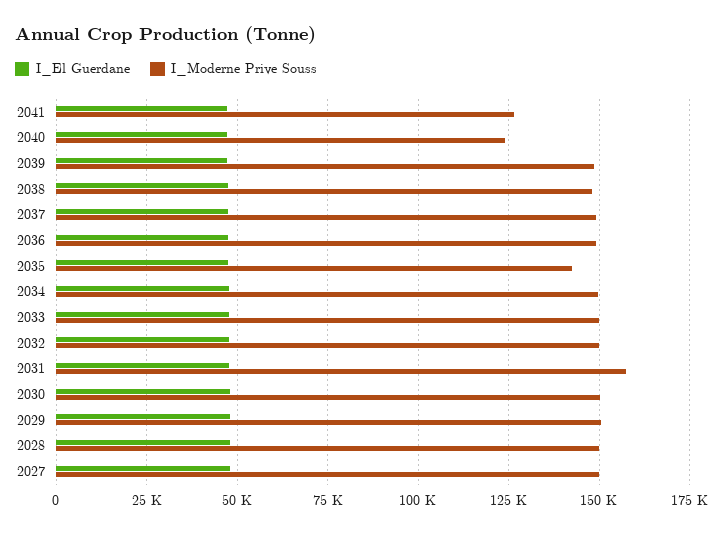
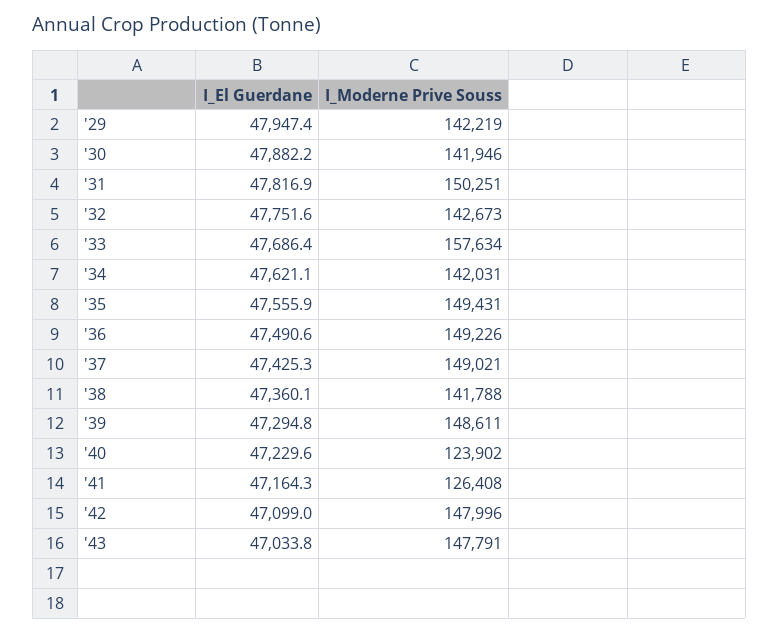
I_Moderne Prive Souss, 2038: 147500 -> 141788
I_Moderne Prive Souss, 2035: 142500 -> 149431
I_Moderne Prive Souss, 2034: 150000 -> 142031
I_Moderne Prive Souss, 2033: 150000 -> 157634
I_Moderne Prive Souss, 2032: 150000 -> 142673
I_Moderne Prive Souss, 2031: 157500 -> 150251
I_Moderne Prive Souss, 2030: 150000 -> 141946
I_Moderne Prive Souss, 2029: 150000 -> 142219
I_El Guerdane, 2028: 47500 -> none
I_Moderne Prive Souss, 2028: 150000 -> none
I_El Guerdane, 2027: 47500 -> none
I_Moderne Prive Souss, 2027: 150000 -> none
I_El Guerdane, '42: none -> 47099
I_Moderne Prive Souss, '42: none -> 147996
I_El Guerdane, '43: none -> 47033.8
I_Moderne Prive Souss, '43: none -> 147791

